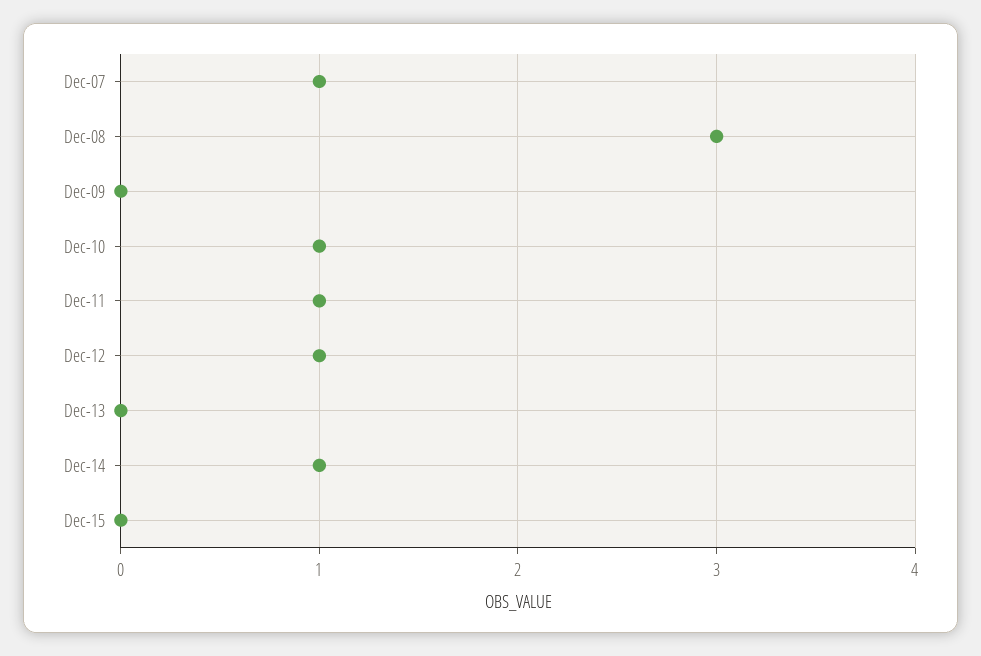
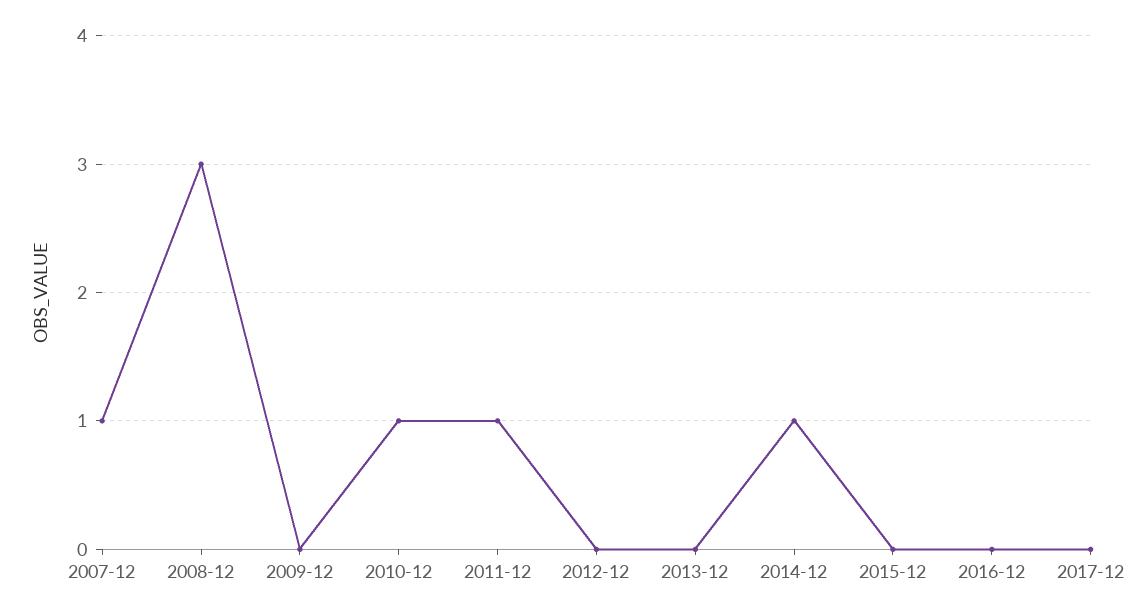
Dec-12: 1 -> 0
2016-12: none -> 0
2017-12: none -> 0

